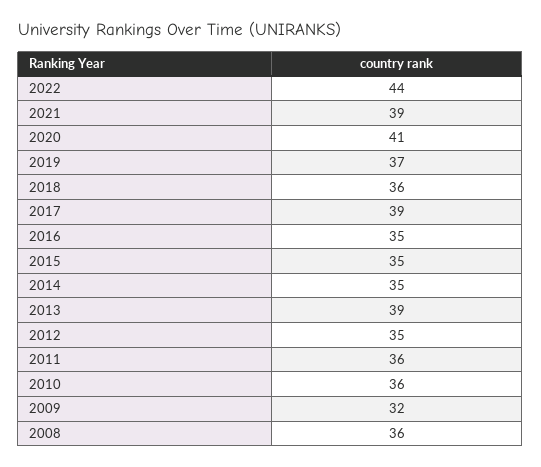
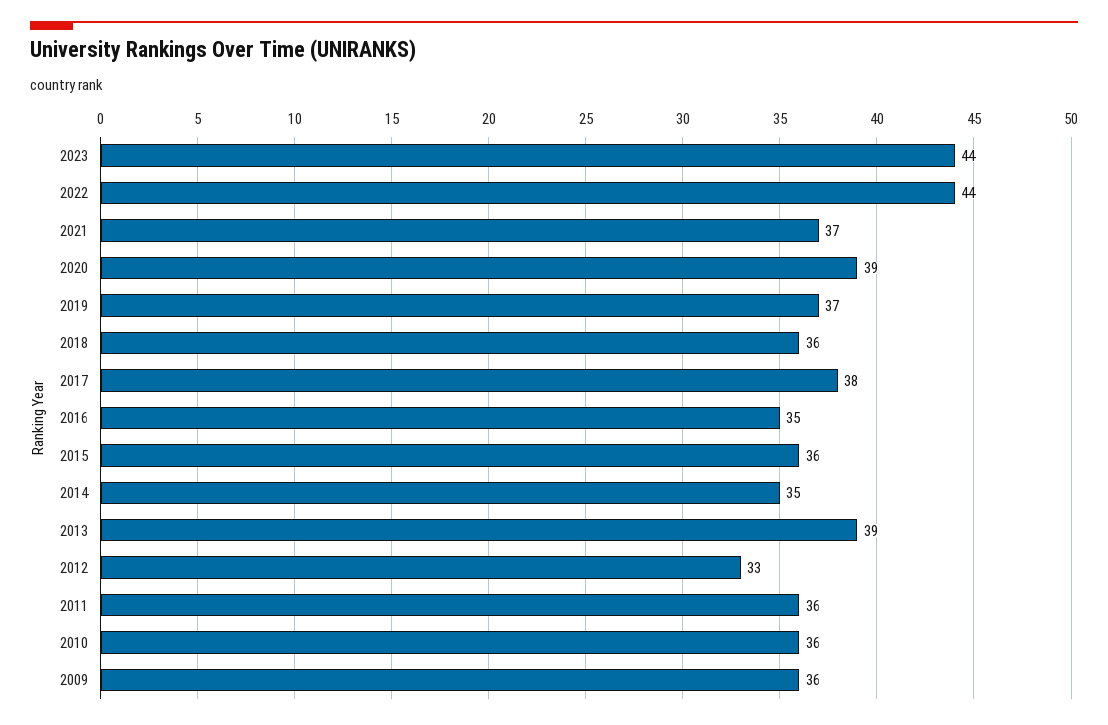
2021: 39 -> 37
2020: 41 -> 39
2017: 39 -> 38
2015: 35 -> 36
2012: 35 -> 33
2009: 32 -> 36
2008: 36 -> none
2023: none -> 44

